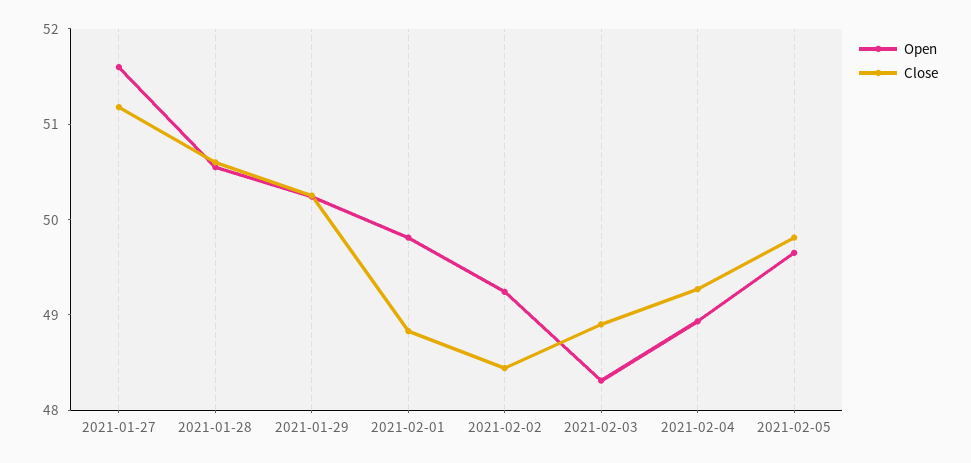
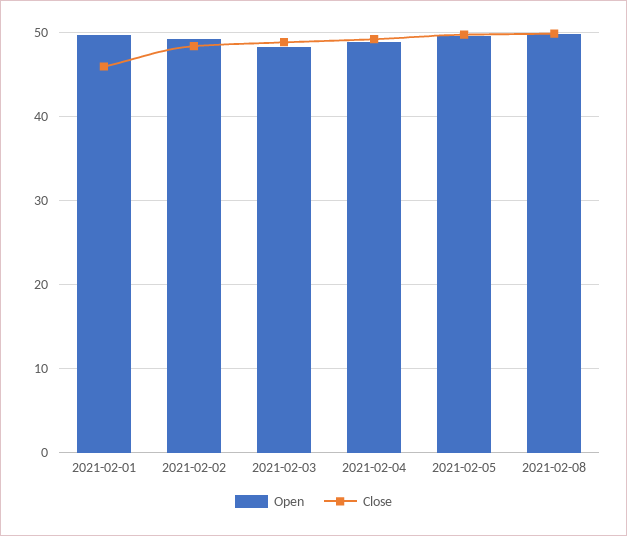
Open, 2021-01-27: 51.6 -> none
Close, 2021-01-27: 51.2 -> none
Open, 2021-01-28: 50.6 -> none
Close, 2021-01-28: 50.6 -> none
Open, 2021-01-29: 50.2 -> none
Close, 2021-01-29: 50.2 -> none
Close, 2021-02-01: 48.8 -> 46
Open, 2021-02-08: none -> 50
Close, 2021-02-08: none -> 50

